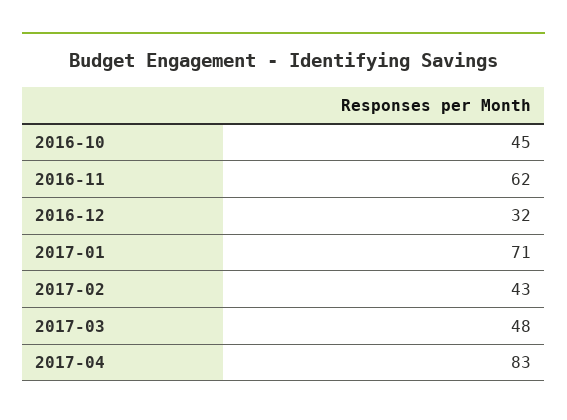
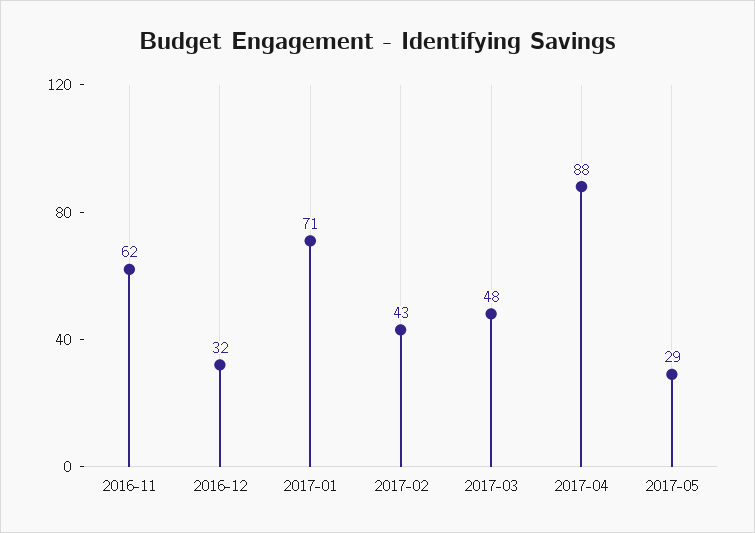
2016-10: 45 -> none
2017-04: 83 -> 88
2017-05: none -> 29

